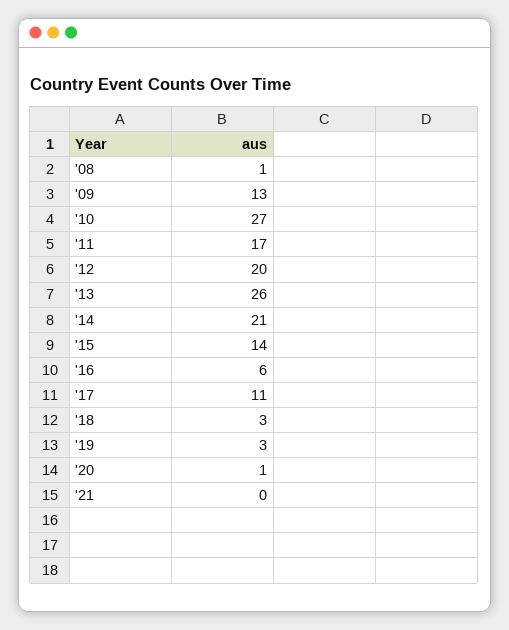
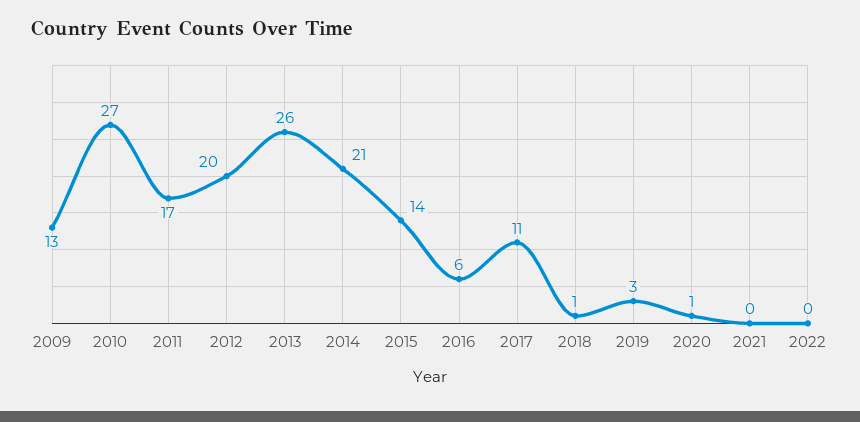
'08: 1 -> none
'18: 3 -> 1
2022: none -> 0

